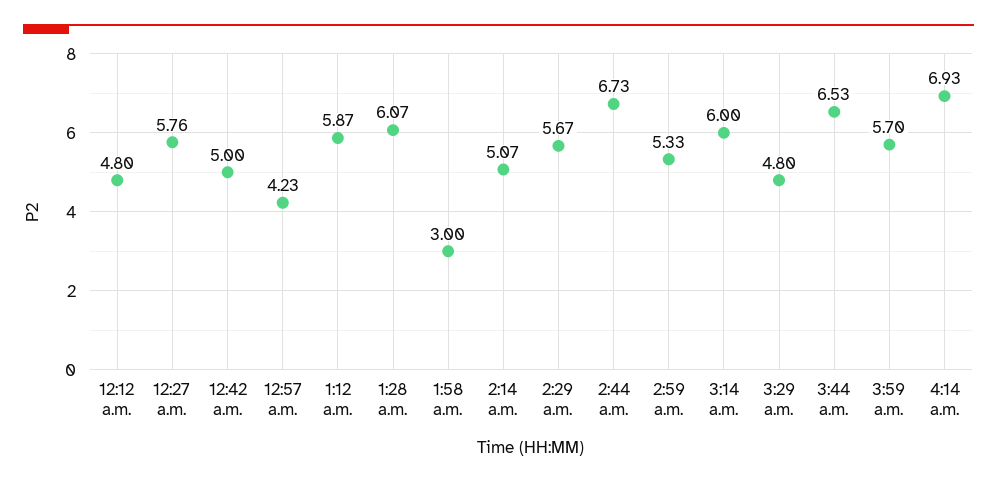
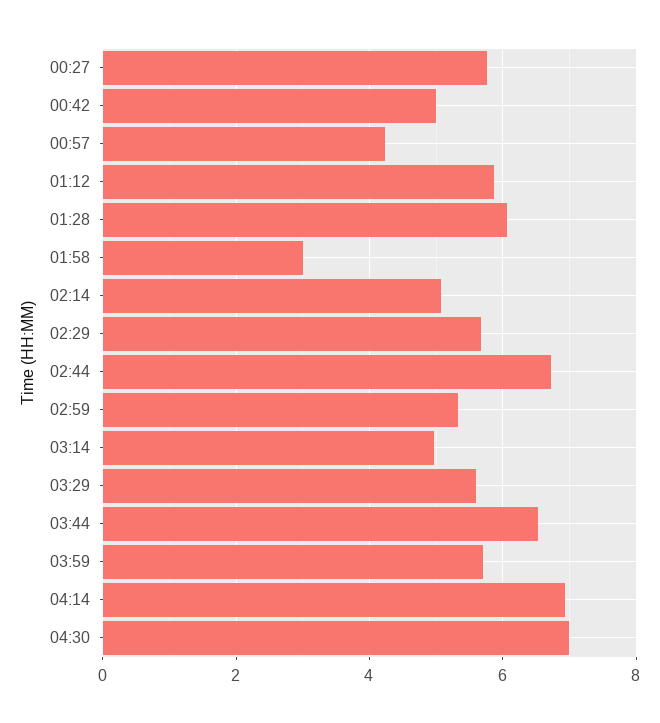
12:12 a.m.: 4.8 -> none
3:14 a.m.: 6 -> 5
3:29 a.m.: 4.8 -> 5.6
04:30: none -> 7

